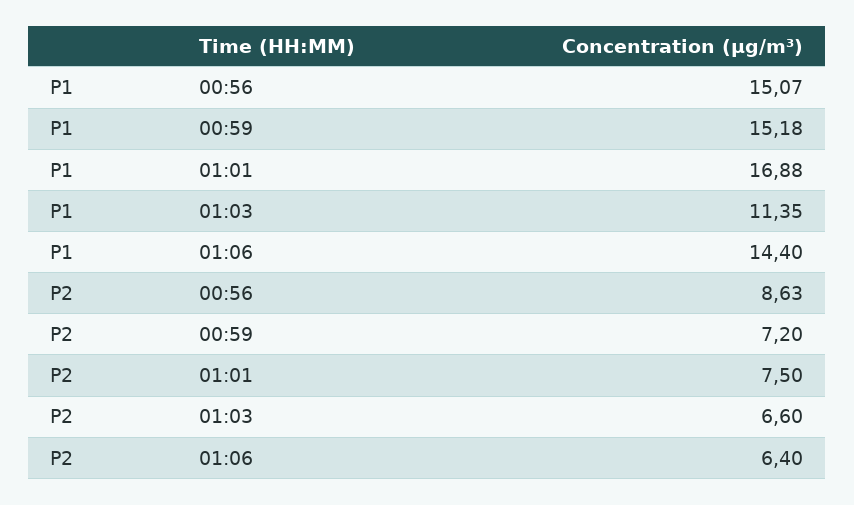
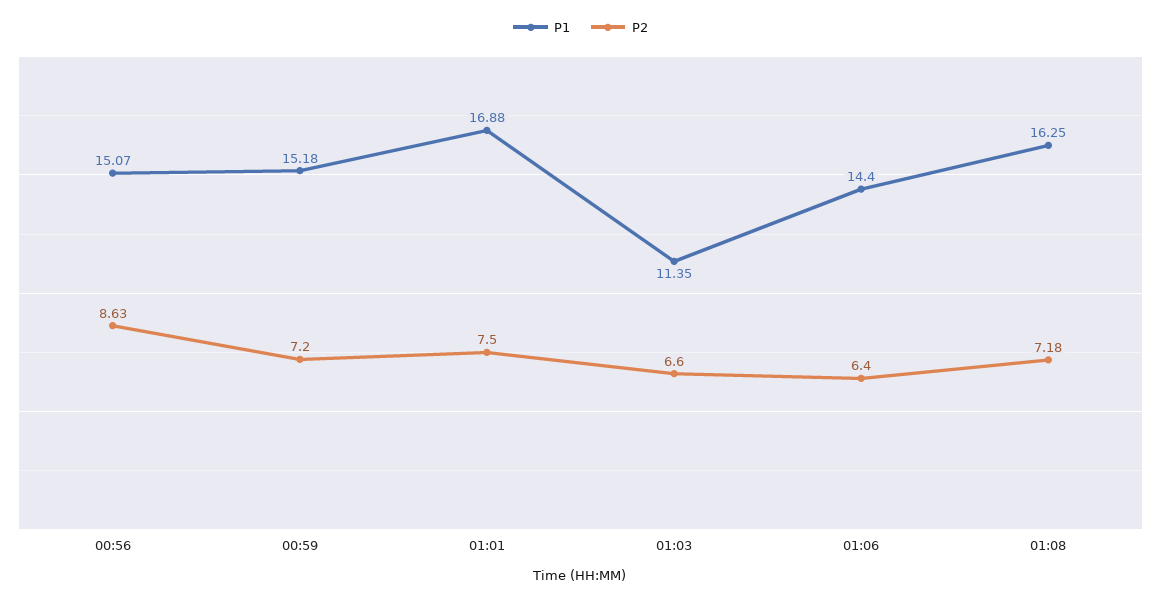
P1, 01:08: none -> 16.25
P2, 01:08: none -> 7.18

